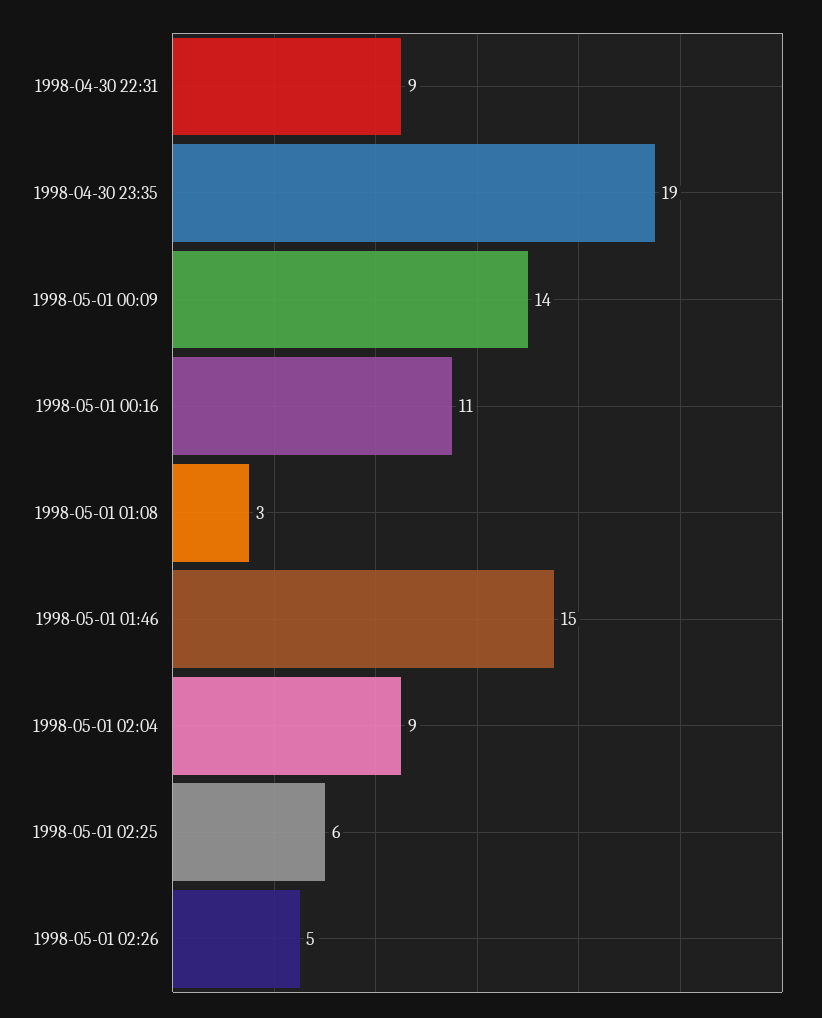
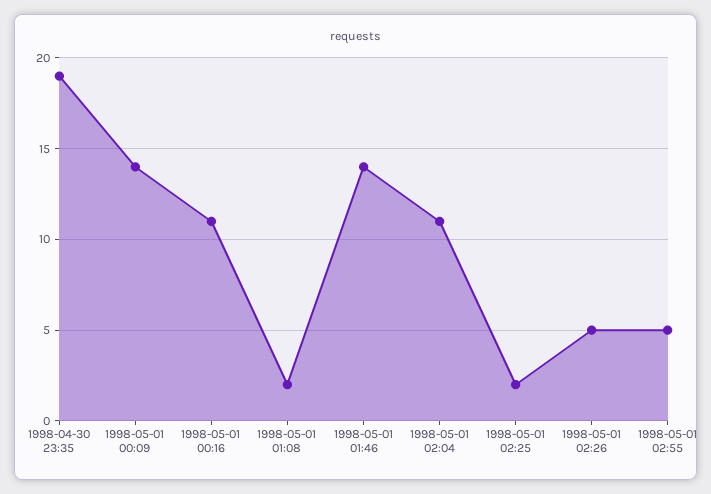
1998-04-30 22:31: 9 -> none
1998-05-01 01:08: 3 -> 2
1998-05-01 01:46: 15 -> 14
1998-05-01 02:04: 9 -> 11
1998-05-01 02:25: 6 -> 2
1998-05-01 02:55: none -> 5

